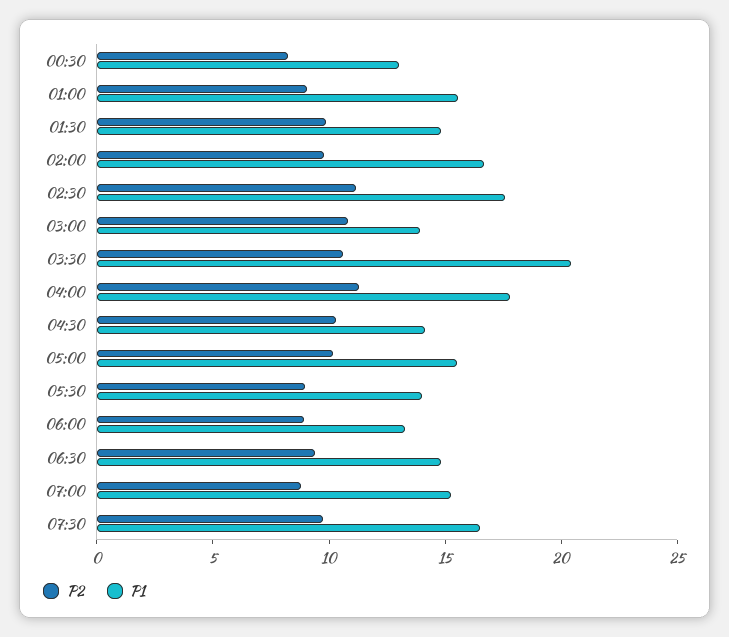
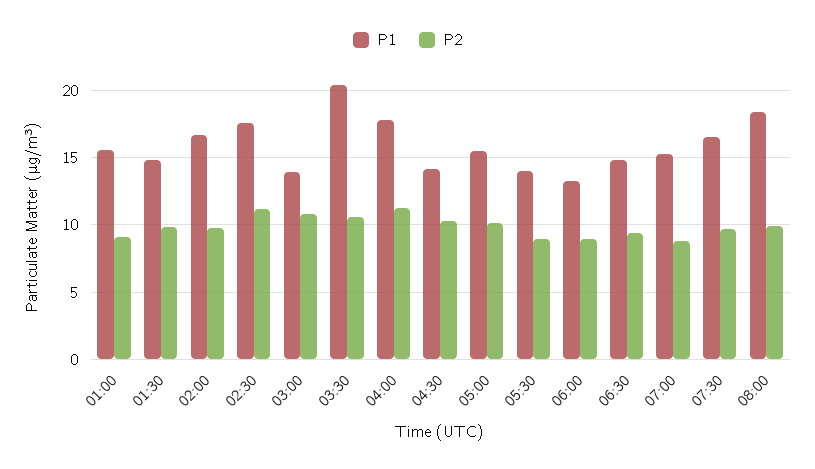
P2, 00:30: 8 -> none
P1, 00:30: 13 -> none
P1, 08:00: none -> 18.5
P2, 08:00: none -> 10

